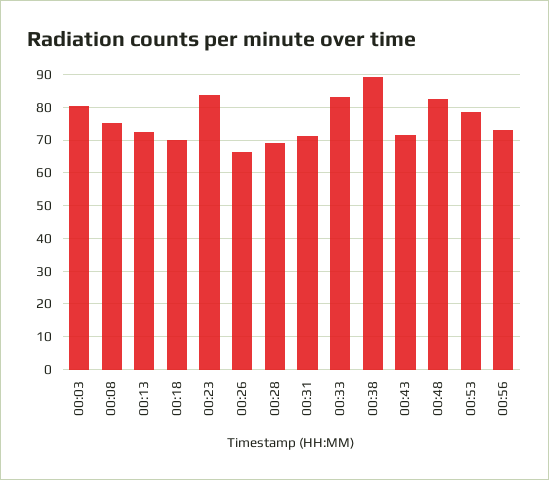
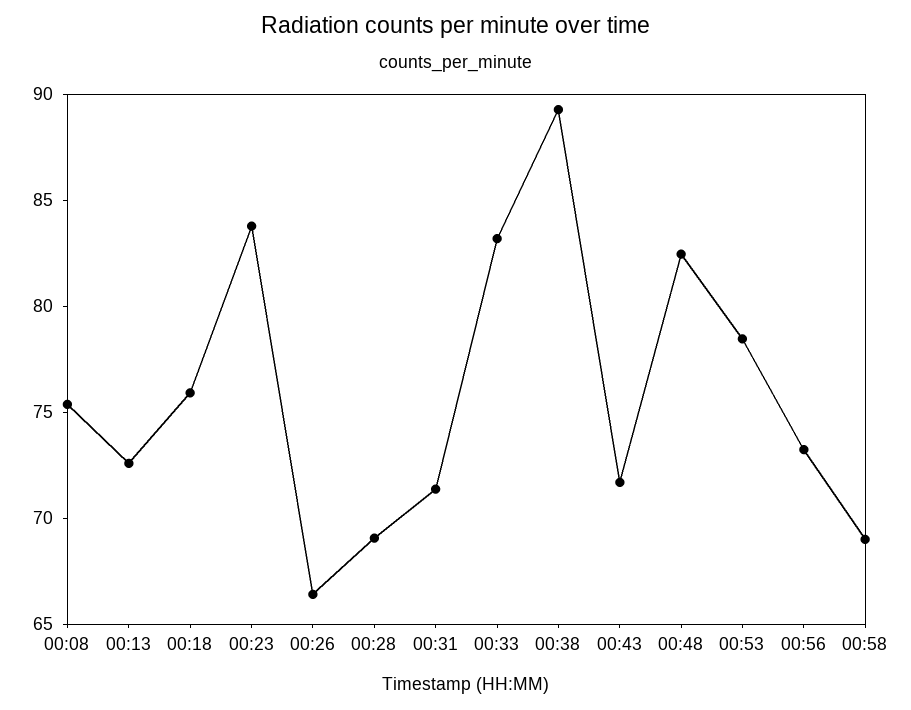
00:03: 80 -> none
00:18: 70 -> 76
00:58: none -> 69

